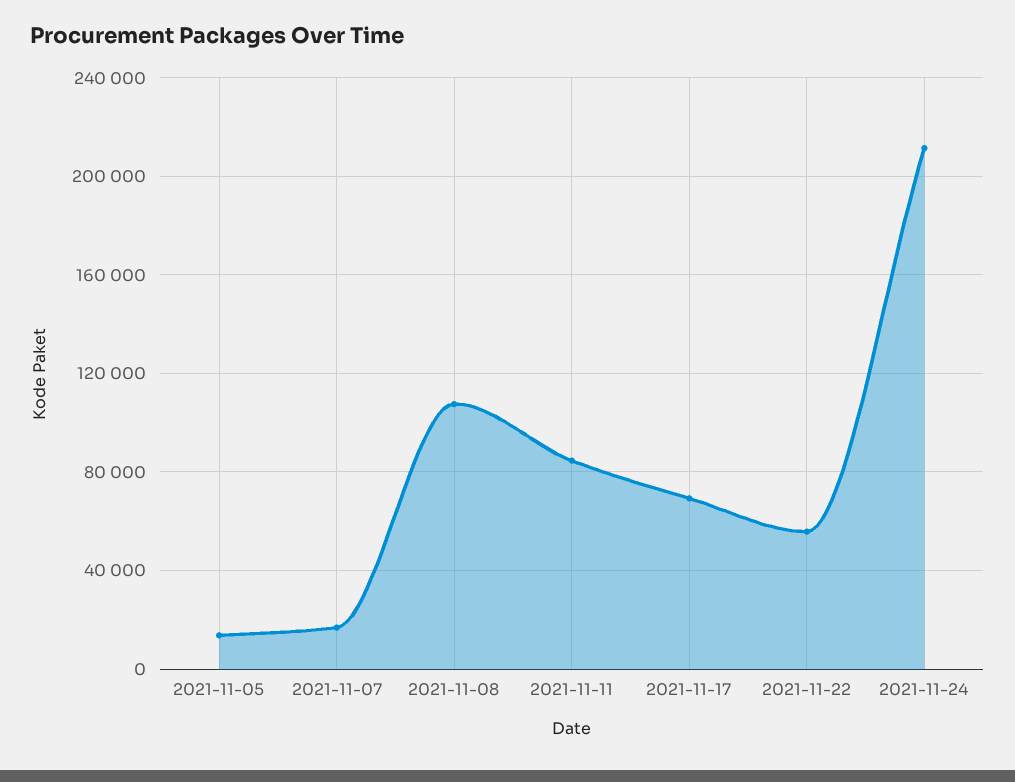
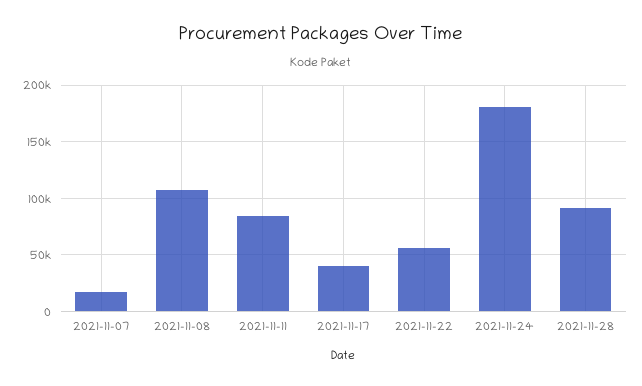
2021-11-05: 15000 -> none
2021-11-17: 70000 -> 40000
2021-11-24: 210000 -> 180000
2021-11-28: none -> 90000

